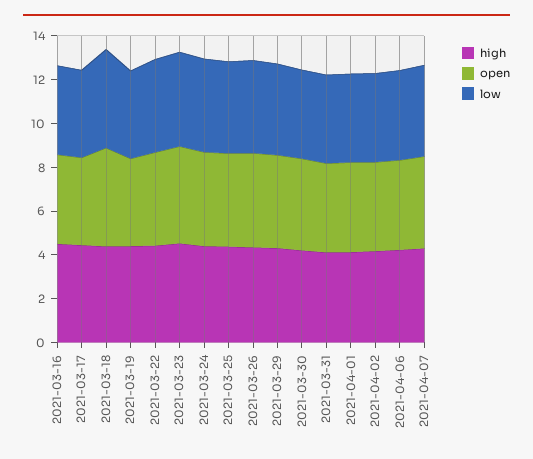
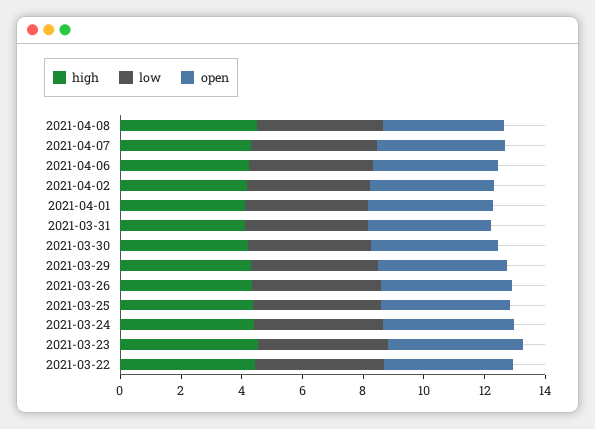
high, 2021-03-16: 4.5 -> none
open, 2021-03-16: 4 -> none
low, 2021-03-16: 4 -> none
high, 2021-03-17: 4.5 -> none
open, 2021-03-17: 4 -> none
low, 2021-03-17: 4 -> none
high, 2021-03-18: 4.5 -> none
open, 2021-03-18: 4.5 -> none
low, 2021-03-18: 4.5 -> none
high, 2021-03-19: 4.5 -> none
open, 2021-03-19: 4 -> none
low, 2021-03-19: 4 -> none
high, 2021-04-08: none -> 4.5
low, 2021-04-08: none -> 4
open, 2021-04-08: none -> 4

